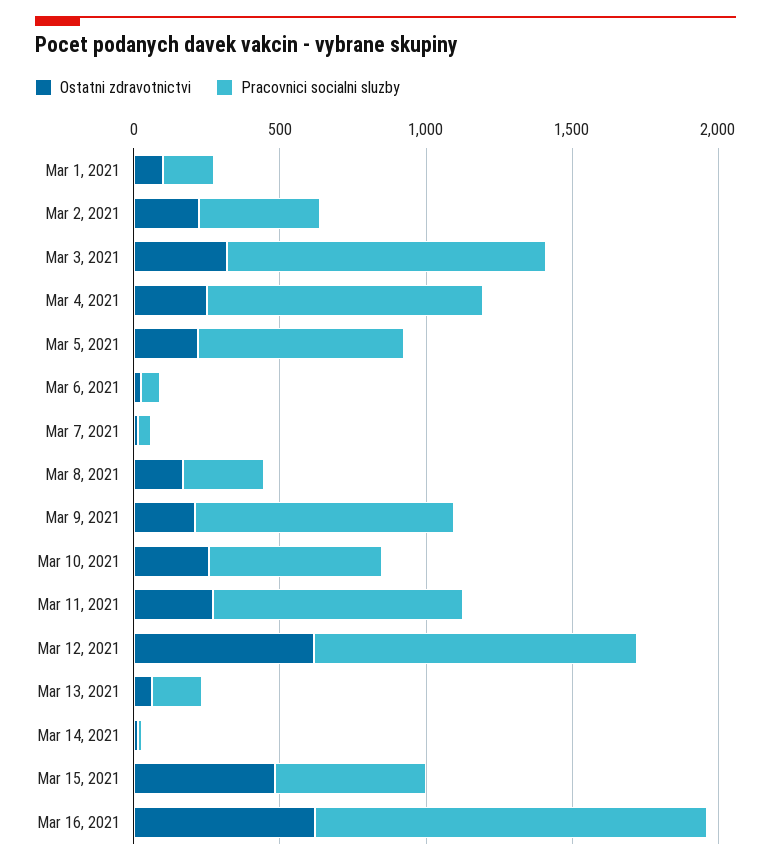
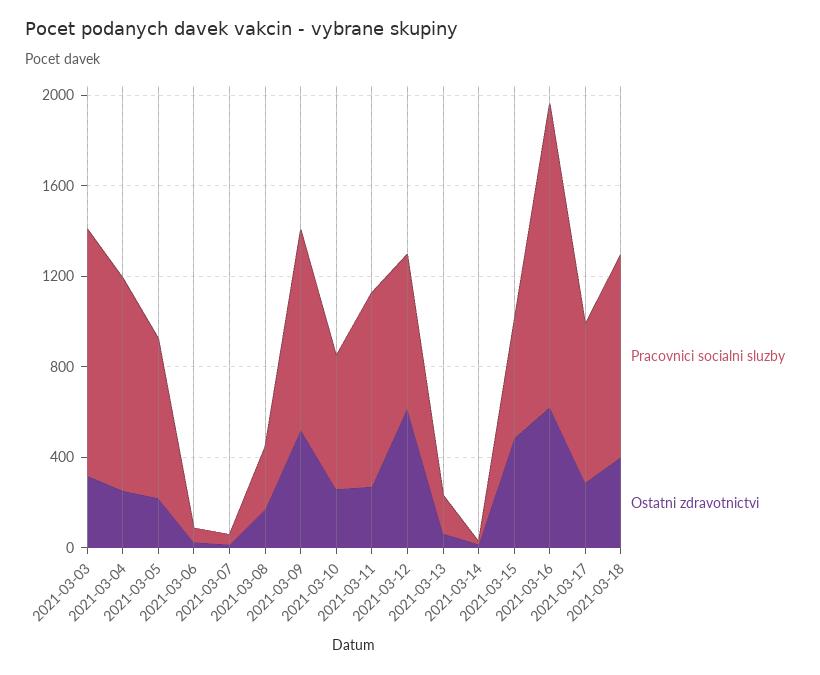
Ostatni zdravotnictvi, Mar 1, 2021: 100 -> none
Pracovnici socialni sluzby, Mar 1, 2021: 200 -> none
Ostatni zdravotnictvi, Mar 2, 2021: 200 -> none
Pracovnici socialni sluzby, Mar 2, 2021: 400 -> none
Ostatni zdravotnictvi, Mar 9, 2021: 200 -> 500
Pracovnici socialni sluzby, Mar 12, 2021: 1100 -> 700
Pracovnici socialni sluzby, 2021-03-17: none -> 700
Ostatni zdravotnictvi, 2021-03-17: none -> 300
Pracovnici socialni sluzby, 2021-03-18: none -> 900
Ostatni zdravotnictvi, 2021-03-18: none -> 400

